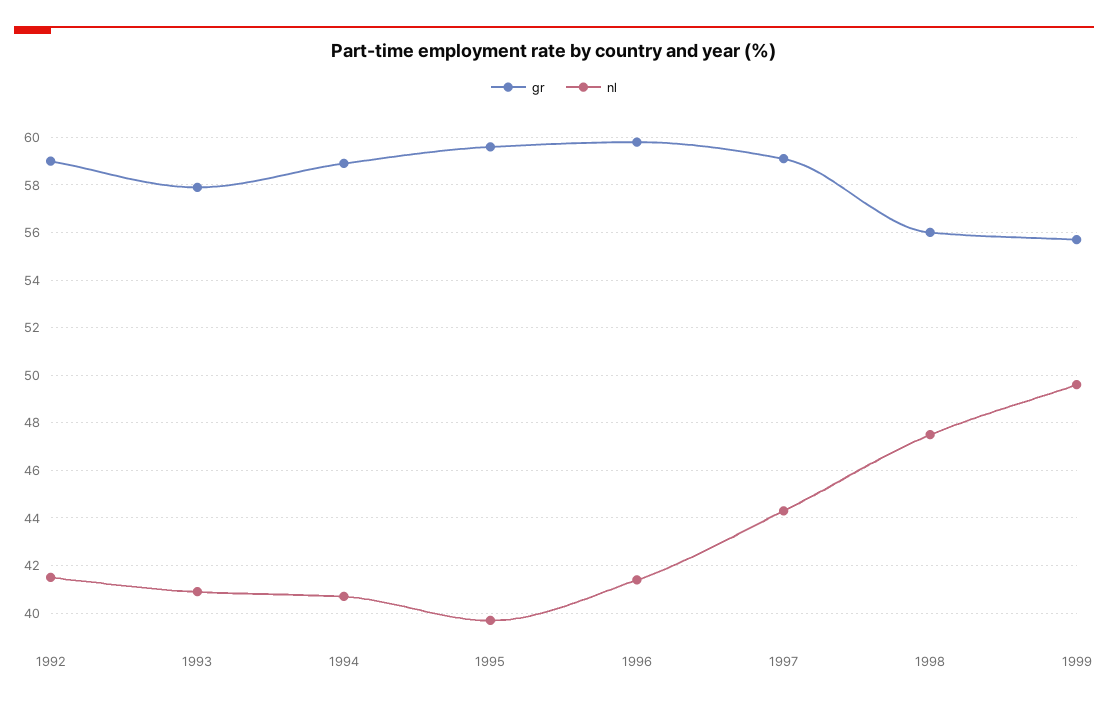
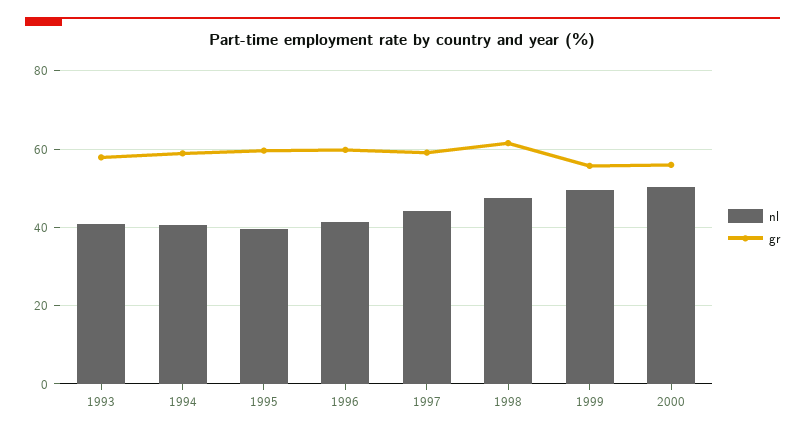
gr, 1992: 59 -> none
nl, 1992: 41.5 -> none
gr, 1998: 56 -> 62
nl, 2000: none -> 50
gr, 2000: none -> 56

